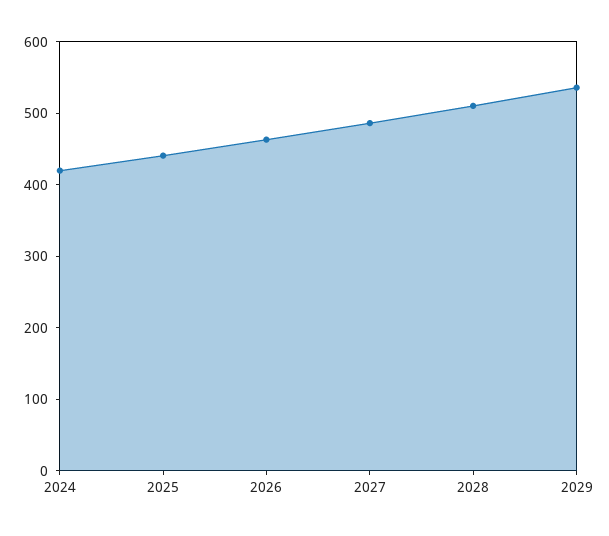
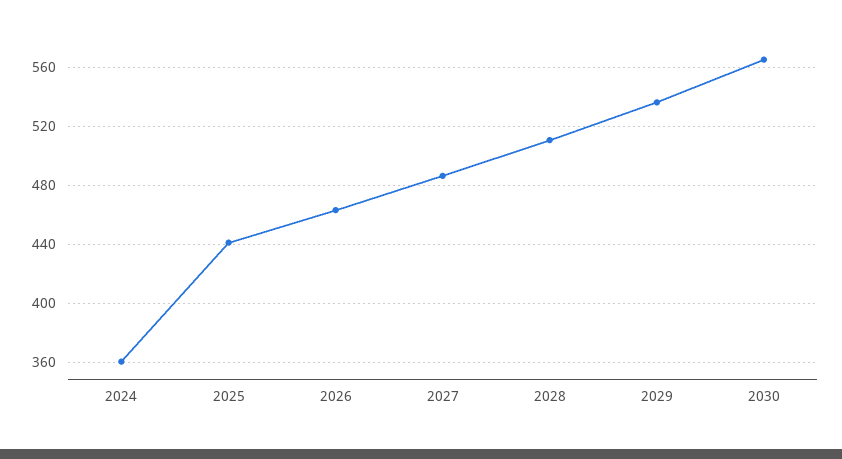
2024: 420 -> 360
2030: none -> 565

